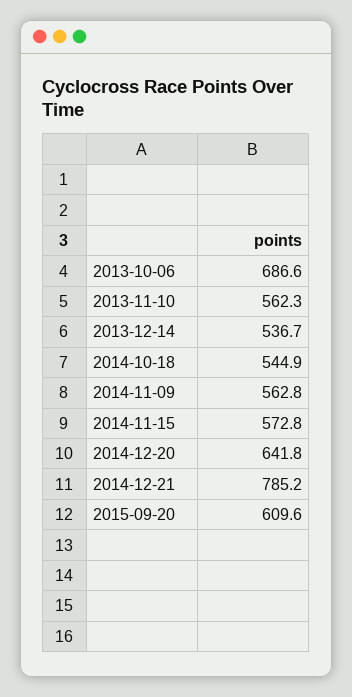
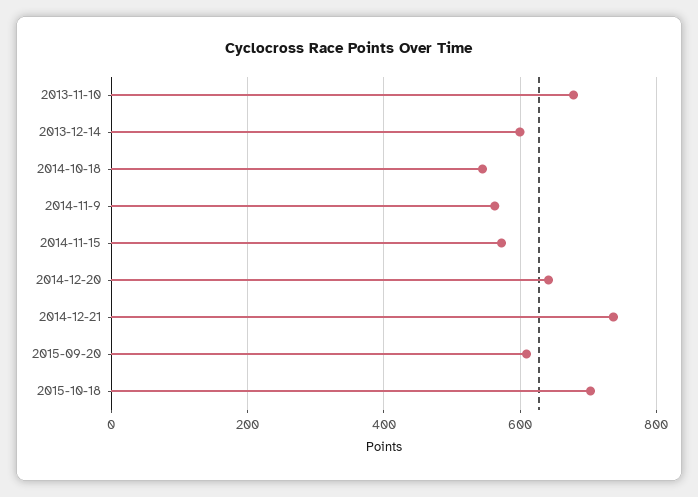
2013-10-06: 686.6 -> none
2013-11-10: 562.3 -> 680
2013-12-14: 536.7 -> 600
2014-12-21: 785.2 -> 740
2015-10-18: none -> 700

